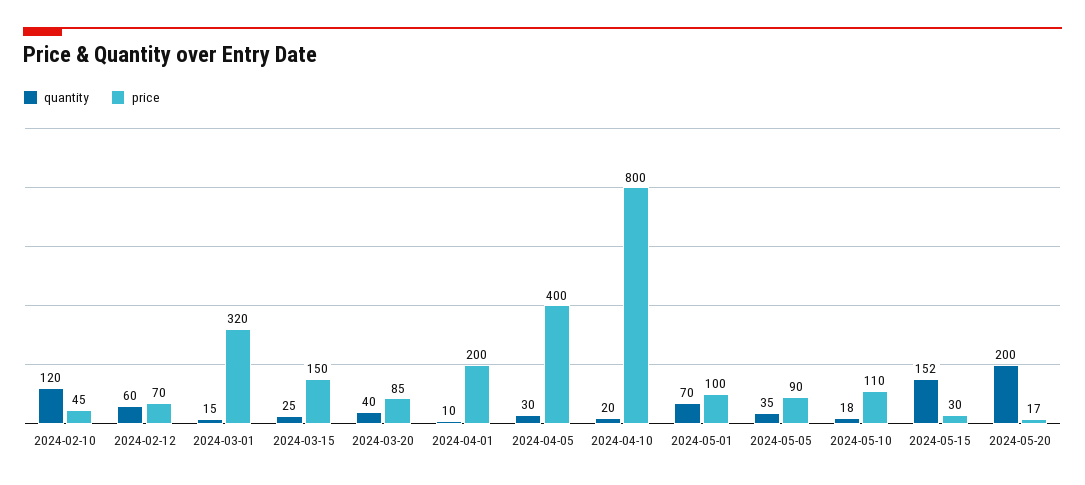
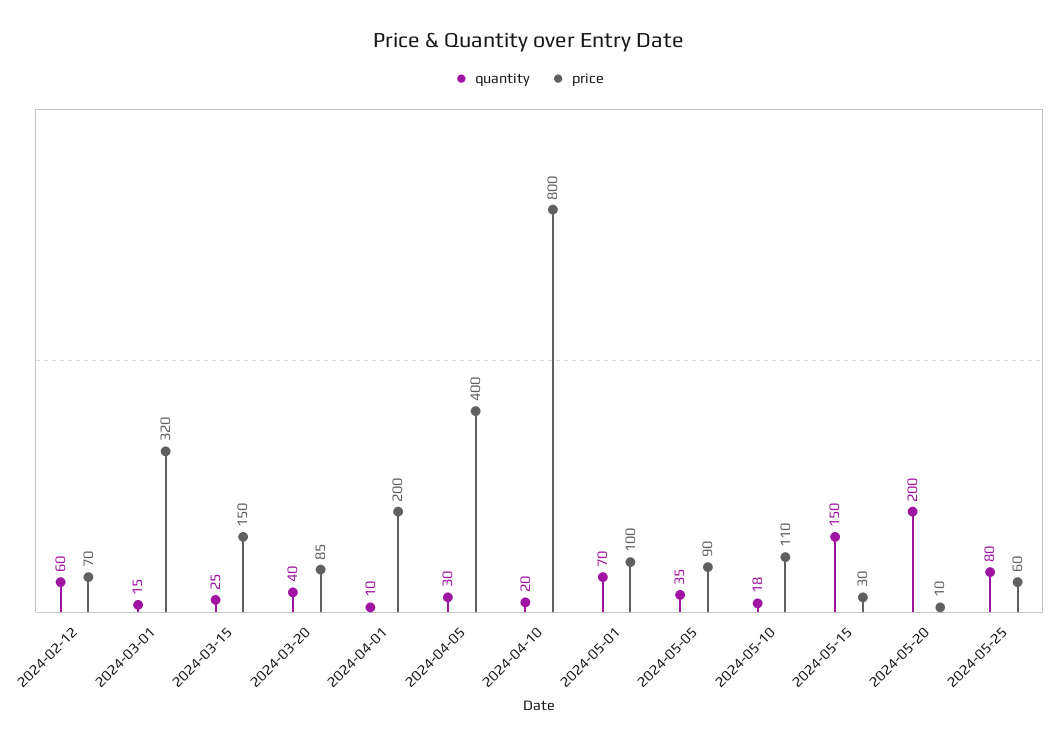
quantity, 2024-02-10: 120 -> none
price, 2024-02-10: 45 -> none
quantity, 2024-05-15: 152 -> 150
price, 2024-05-20: 17 -> 10
quantity, 2024-05-25: none -> 80
price, 2024-05-25: none -> 60

